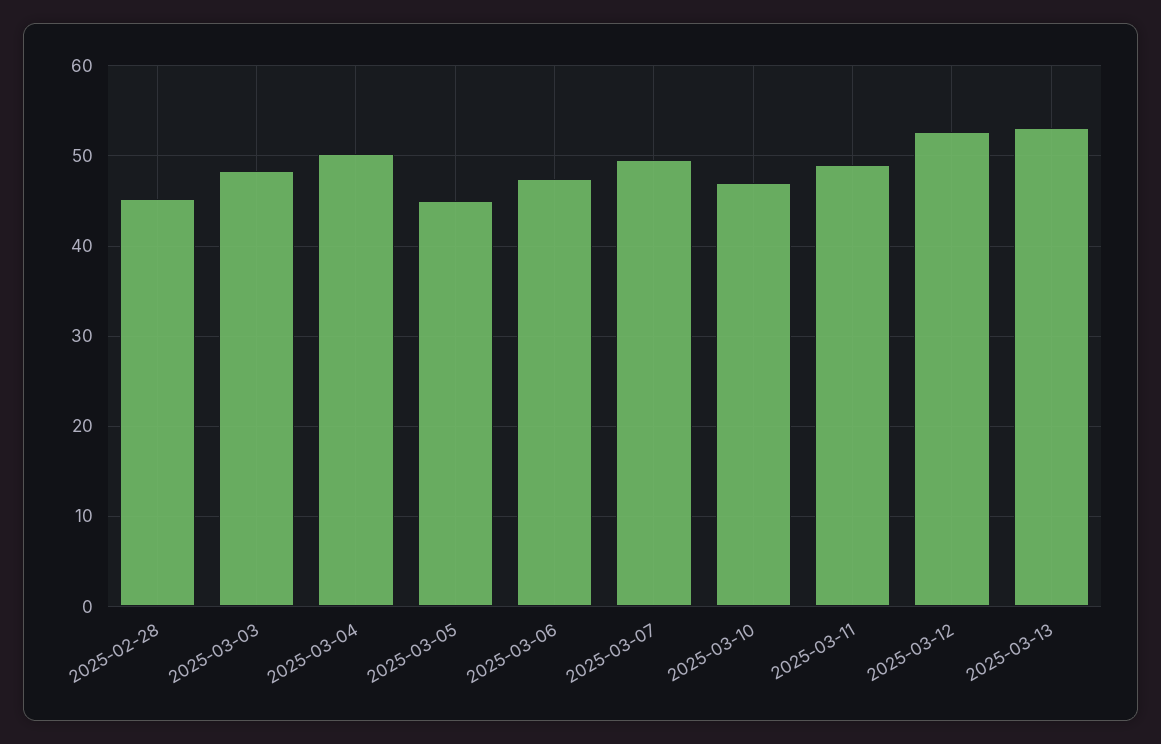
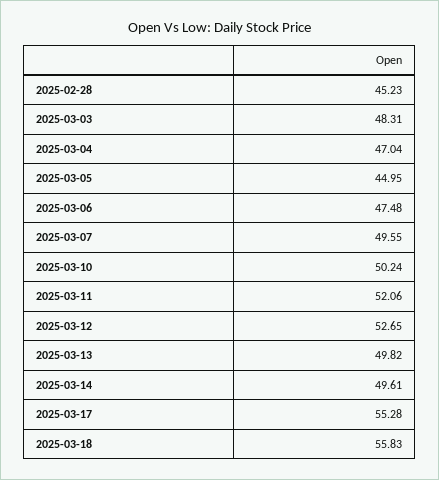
2025-03-04: 50 -> 47.04
2025-03-10: 47 -> 50.24
2025-03-11: 49 -> 52.06
2025-03-13: 53 -> 49.82
2025-03-14: none -> 49.61
2025-03-17: none -> 55.28
2025-03-18: none -> 55.83

